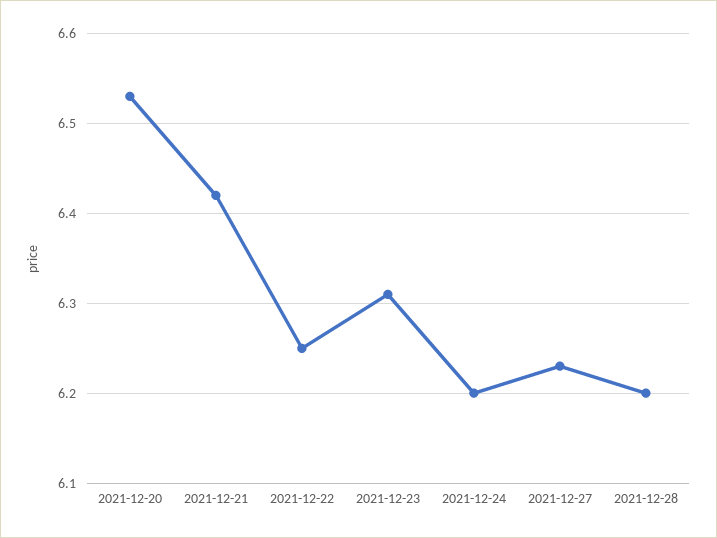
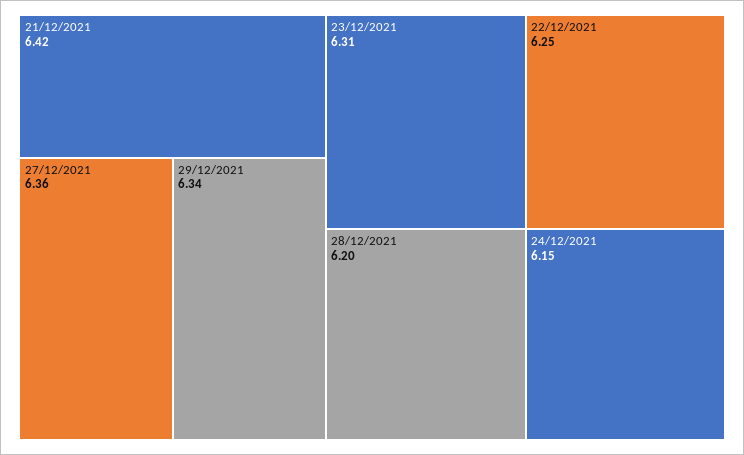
2021-12-20: 6.53 -> none
2021-12-24: 6.2 -> 6.15
2021-12-27: 6.23 -> 6.36
29/12/2021: none -> 6.34

